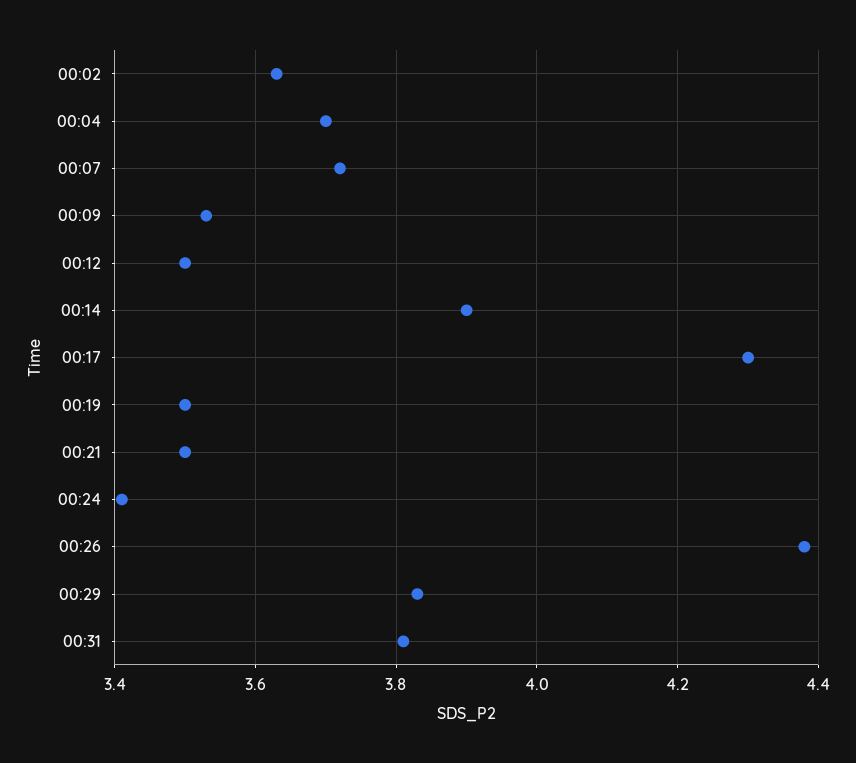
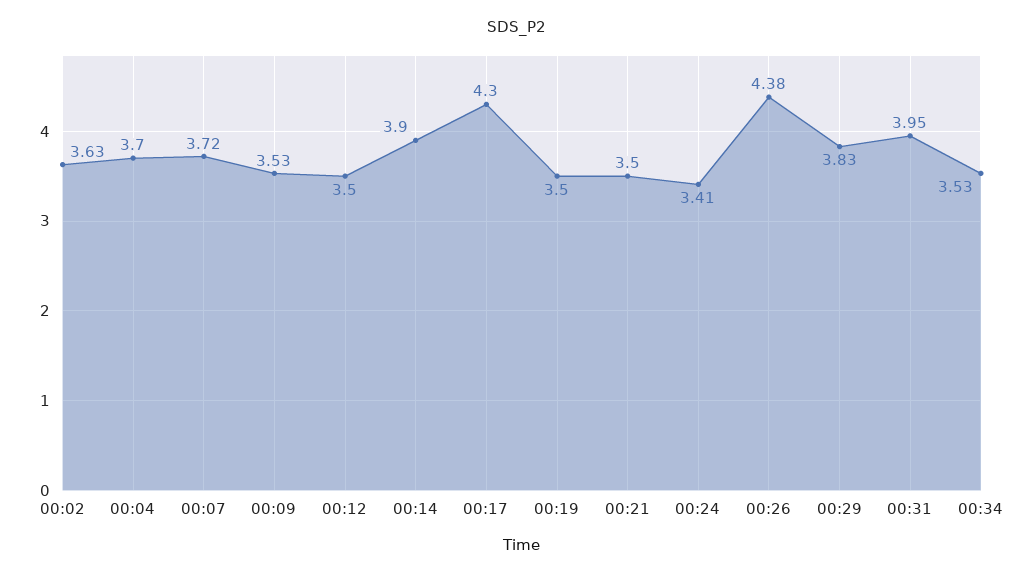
00:31: 3.8 -> 3.95
00:34: none -> 3.53

